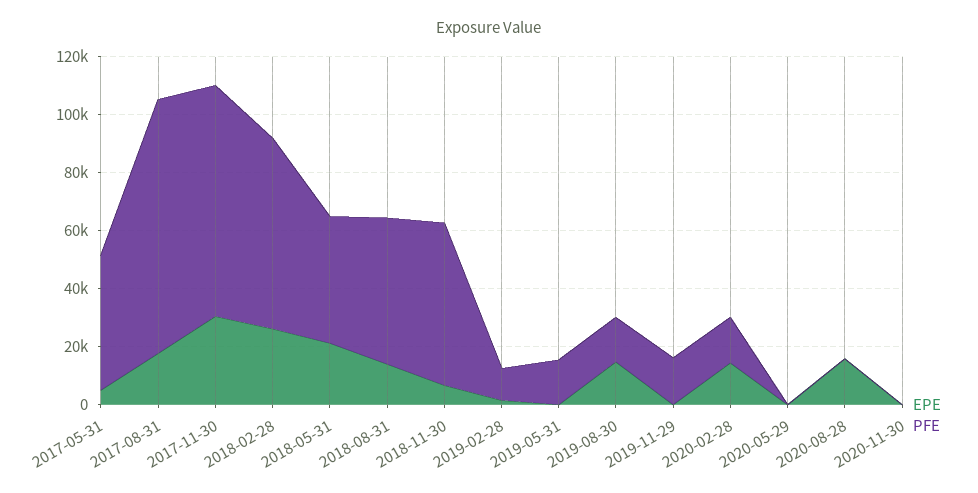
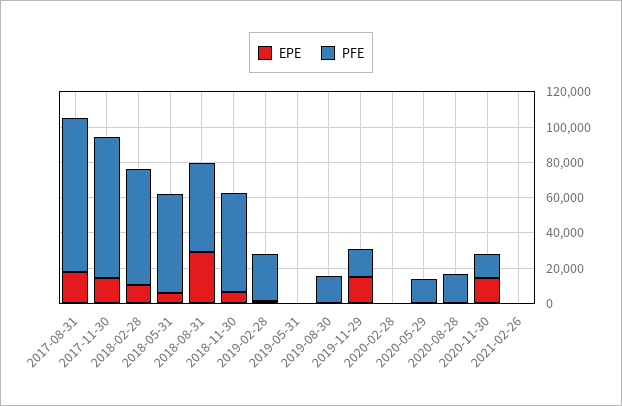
EPE, 2017-05-31: 5000 -> none
PFE, 2017-05-31: 45000 -> none
EPE, 2017-11-30: 30000 -> 15000
EPE, 2018-02-28: 25000 -> 10000
EPE, 2018-05-31: 20000 -> 5000
PFE, 2018-05-31: 45000 -> 55000
EPE, 2018-08-31: 15000 -> 30000
PFE, 2019-02-28: 10000 -> 25000
PFE, 2019-05-31: 15000 -> 0
EPE, 2019-08-30: 15000 -> 0
EPE, 2019-11-29: 0 -> 15000
EPE, 2020-02-28: 15000 -> 0
PFE, 2020-02-28: 15000 -> 0
PFE, 2020-05-29: 0 -> 15000
EPE, 2020-08-28: 15000 -> 0
PFE, 2020-08-28: 0 -> 15000
EPE, 2020-11-30: 0 -> 15000
PFE, 2020-11-30: 0 -> 15000
EPE, 2021-02-26: none -> 0
PFE, 2021-02-26: none -> 0

